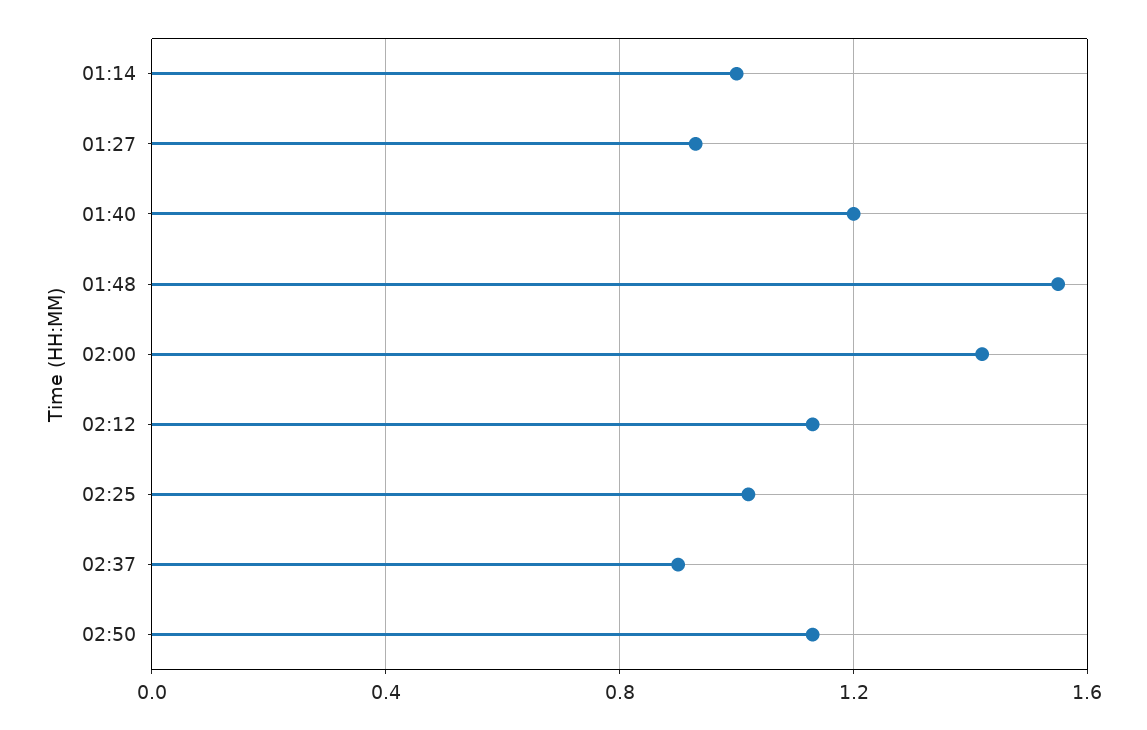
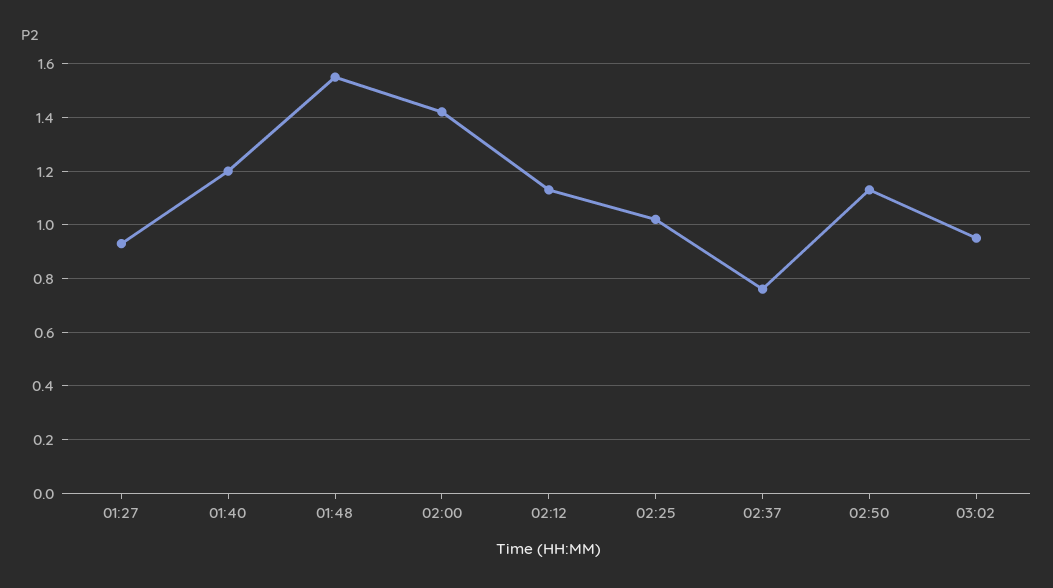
01:14: 1 -> none
02:37: 0.9 -> 0.75
03:02: none -> 0.95

